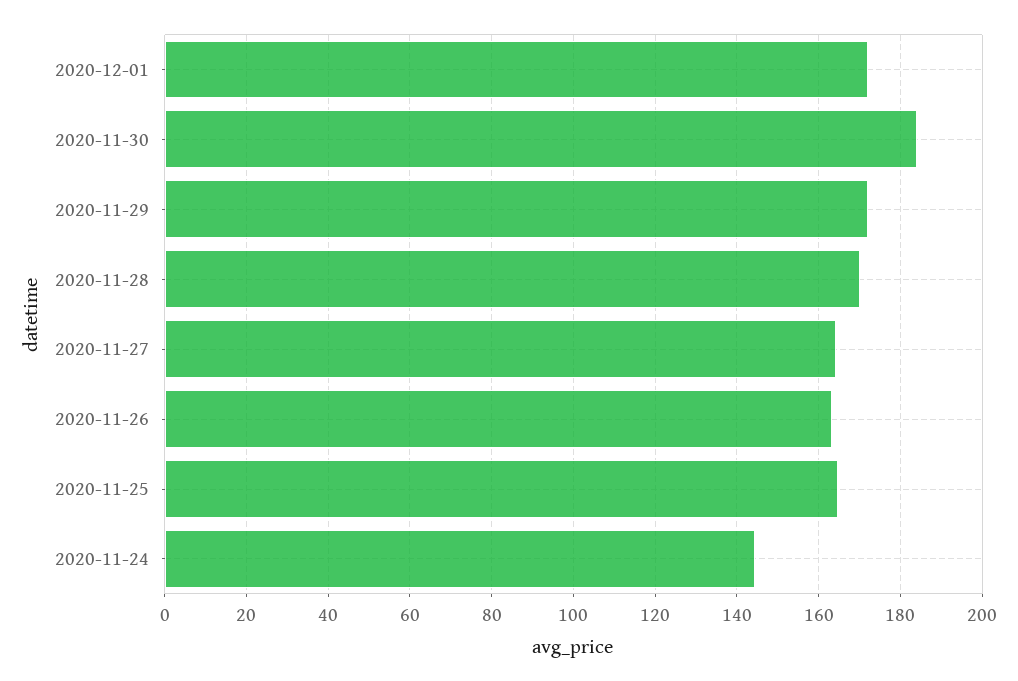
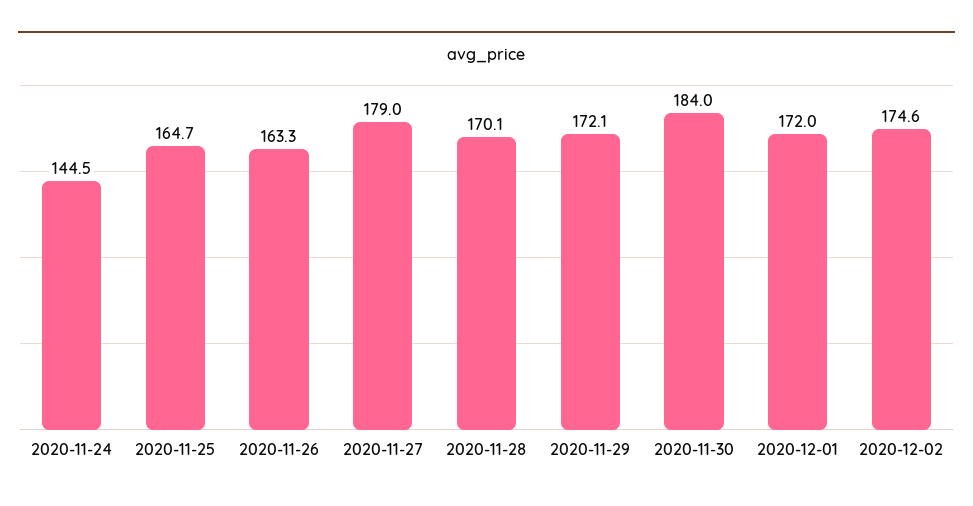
2020-11-27: 164 -> 179
2020-12-02: none -> 174.6

